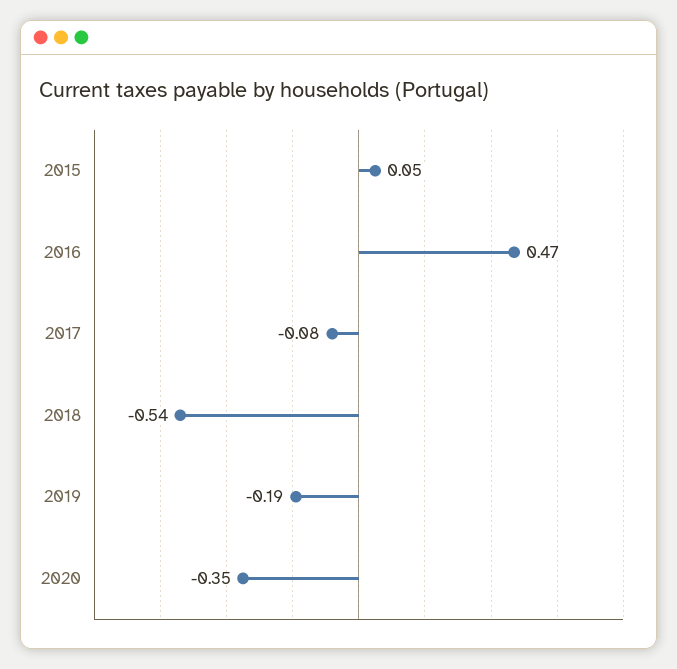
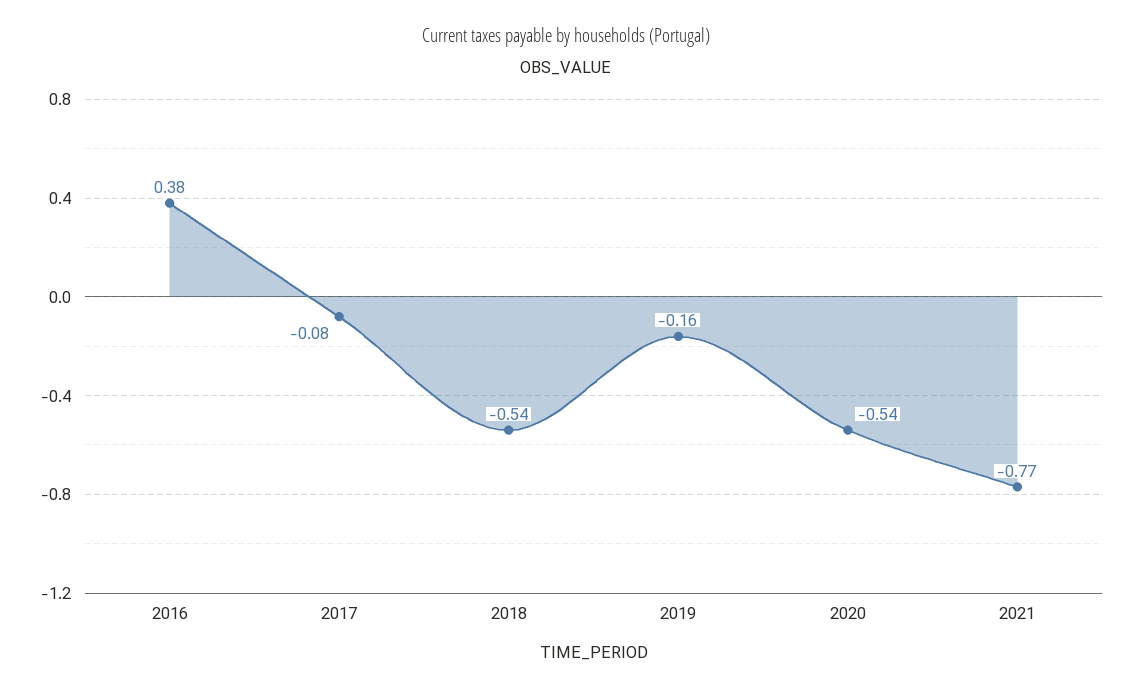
2015: 0.05 -> none
2016: 0.47 -> 0.38
2019: -0.19 -> -0.16
2020: -0.35 -> -0.54
2021: none -> -0.77

